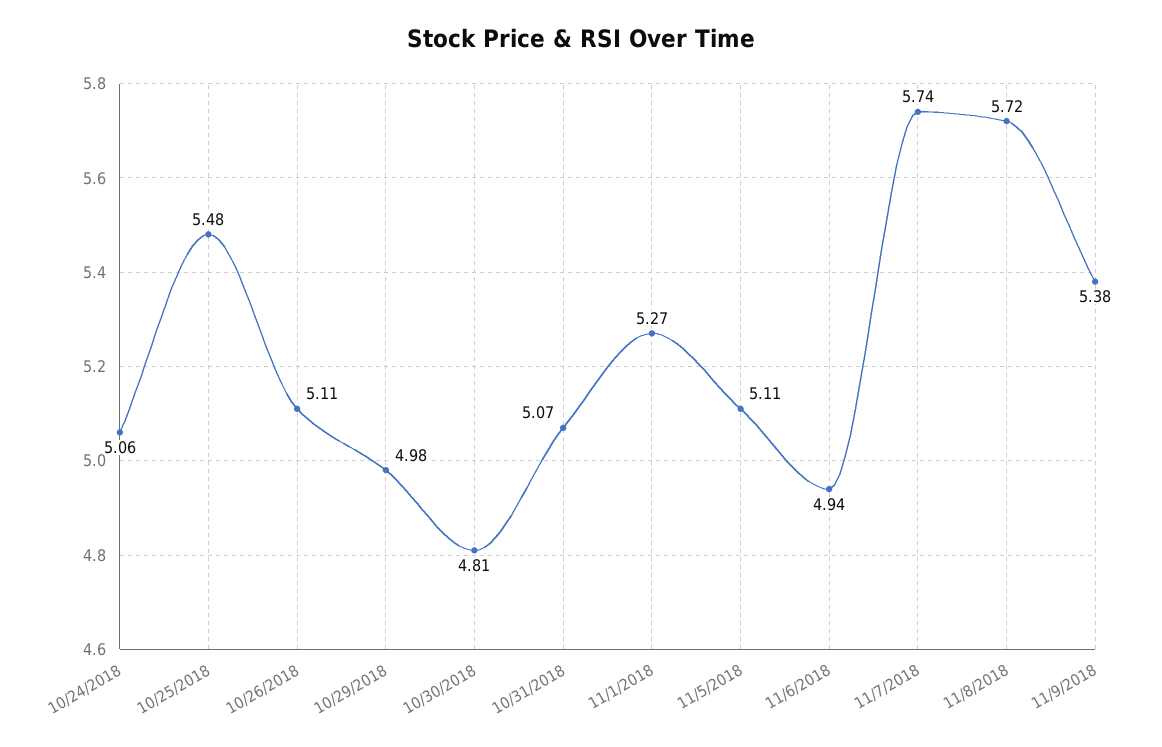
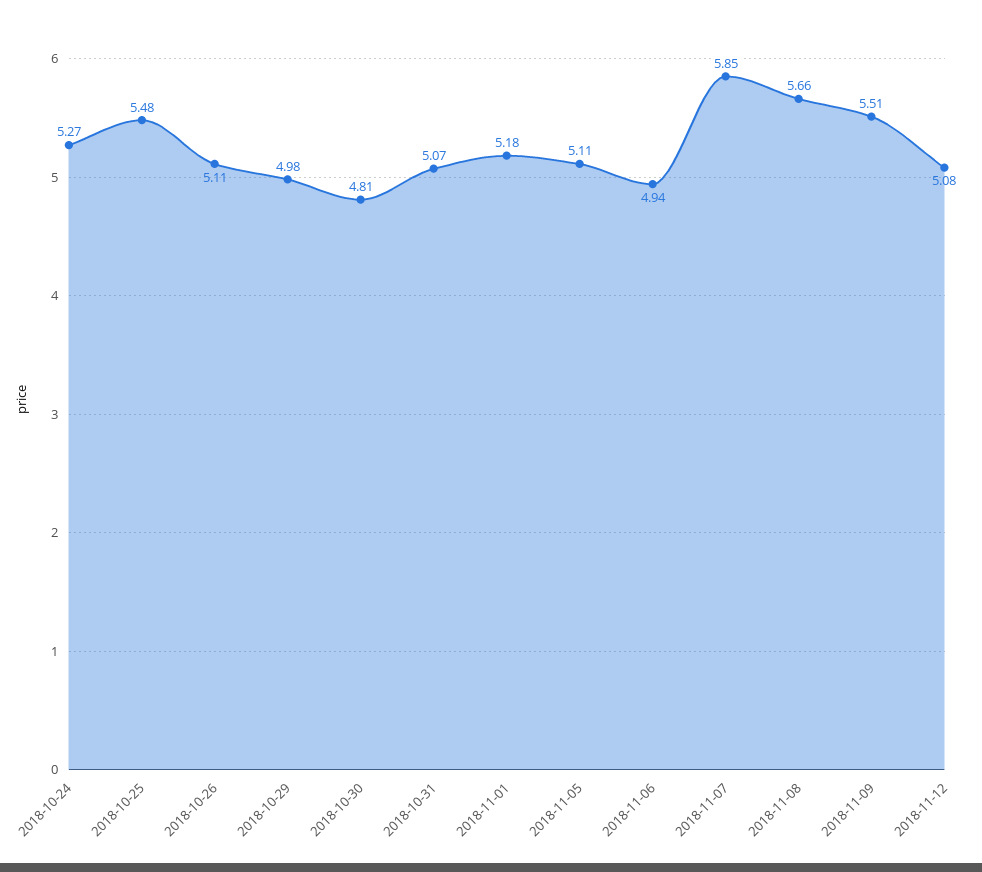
10/24/2018: 5.06 -> 5.27
11/1/2018: 5.27 -> 5.18
11/7/2018: 5.74 -> 5.85
11/8/2018: 5.72 -> 5.66
11/9/2018: 5.38 -> 5.51
2018-11-12: none -> 5.08

